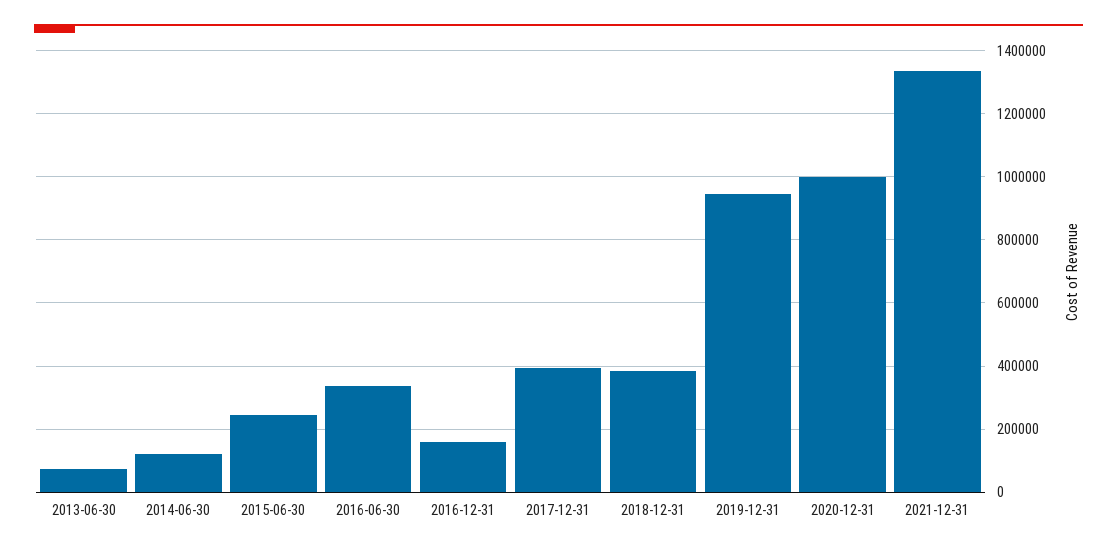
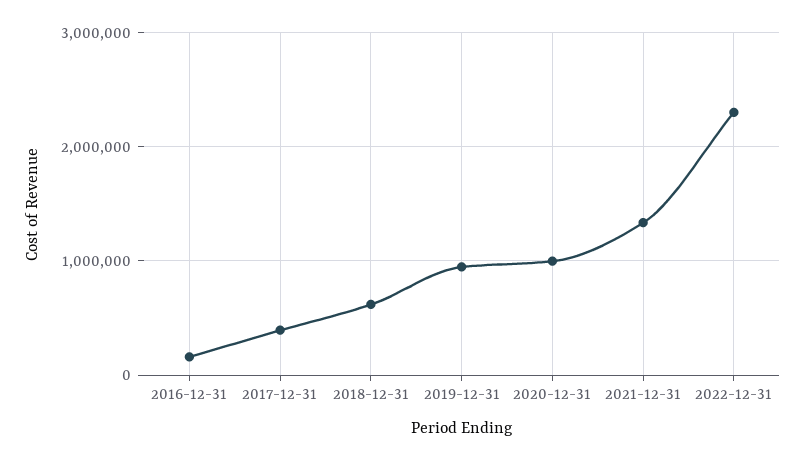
2013-06-30: 80000 -> none
2014-06-30: 120000 -> none
2015-06-30: 240000 -> none
2016-06-30: 340000 -> none
2018-12-31: 380000 -> 600000
2022-12-31: none -> 2300000

